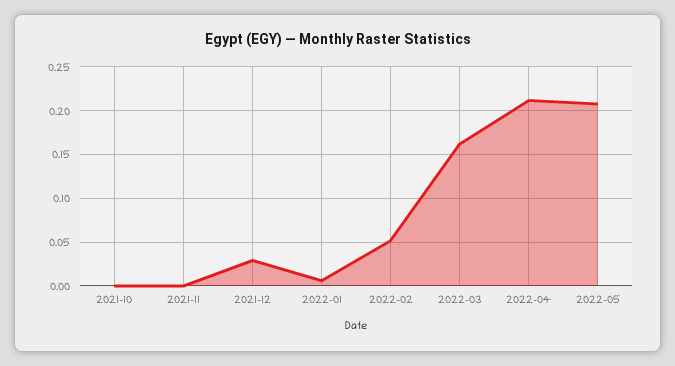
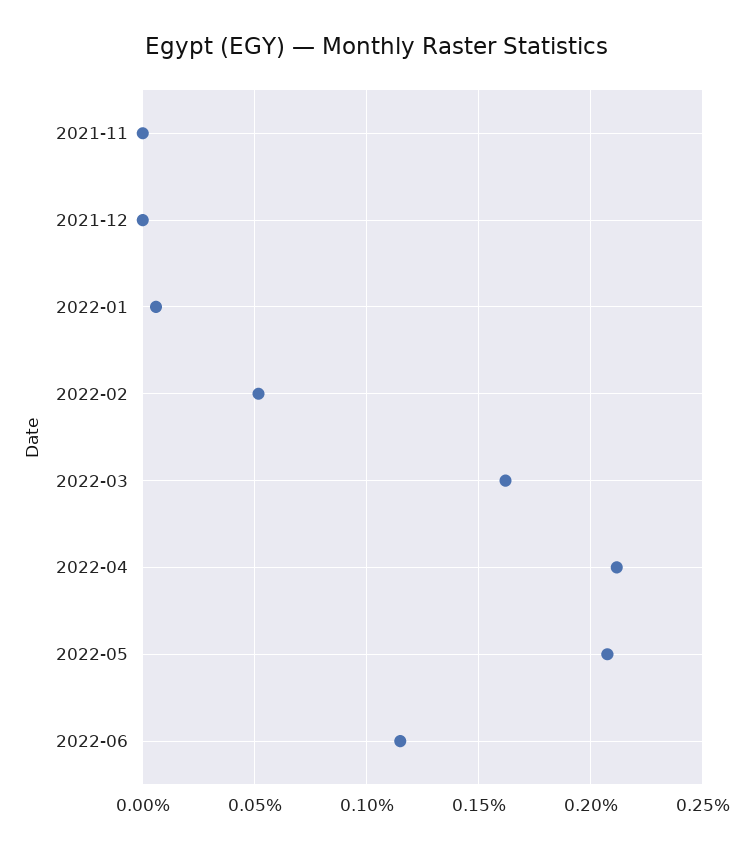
2021-10: 0 -> none
2021-12: 0.03 -> 0
2022-06: none -> 0.115

